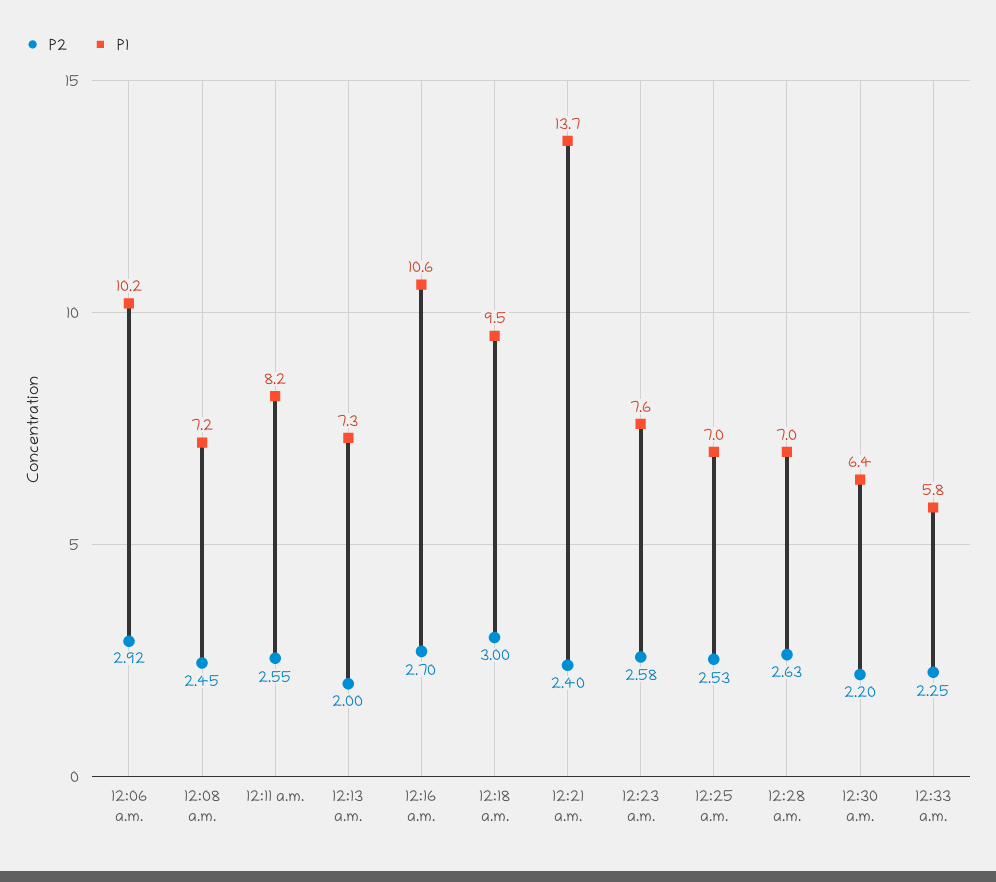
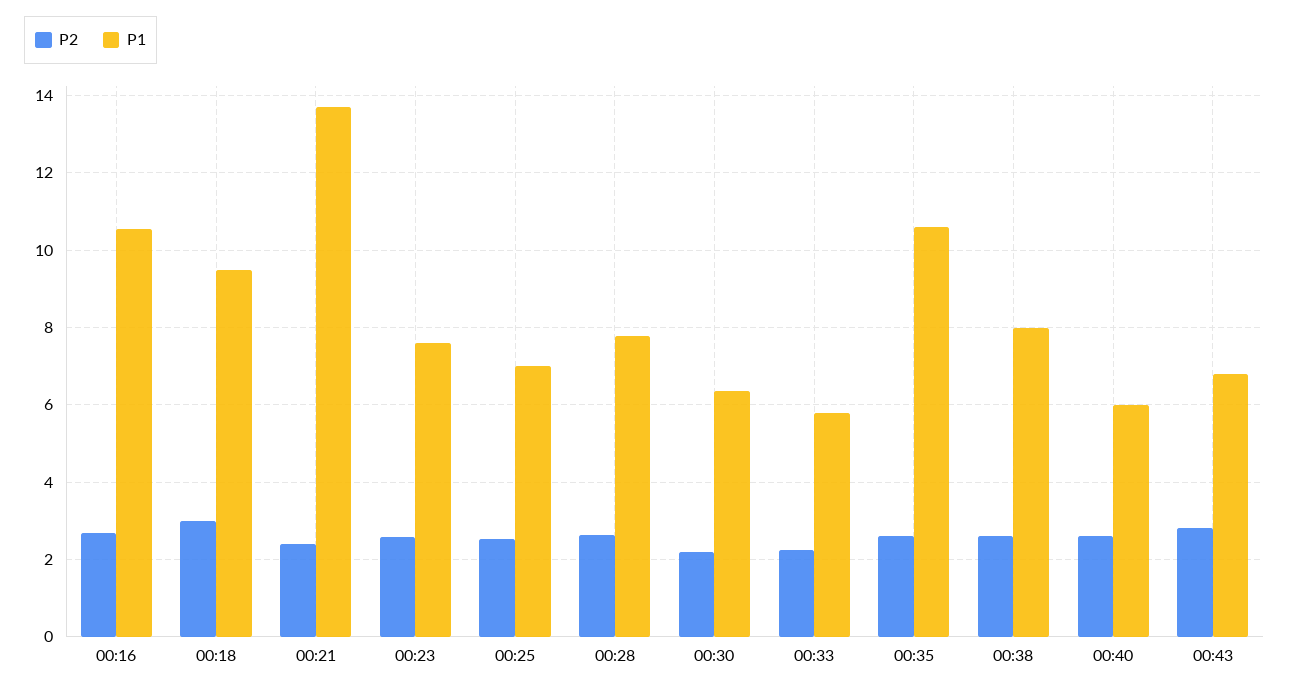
P2, 12:06 a.m.: 2.92 -> none
P1, 12:06 a.m.: 10.2 -> none
P2, 12:08 a.m.: 2.45 -> none
P1, 12:08 a.m.: 7.2 -> none
P2, 12:11 a.m.: 2.55 -> none
P1, 12:11 a.m.: 8.2 -> none
P2, 12:13 a.m.: 2 -> none
P1, 12:13 a.m.: 7.3 -> none
P1, 12:28 a.m.: 7 -> 7.8
P2, 00:35: none -> 2.6
P1, 00:35: none -> 10.6
P2, 00:38: none -> 2.6
P1, 00:38: none -> 8
P2, 00:40: none -> 2.6
P1, 00:40: none -> 6
P2, 00:43: none -> 2.8
P1, 00:43: none -> 6.8

